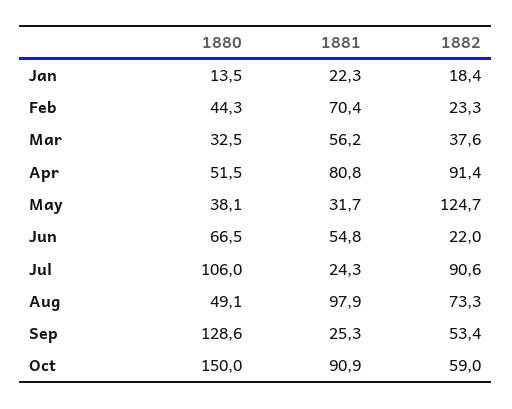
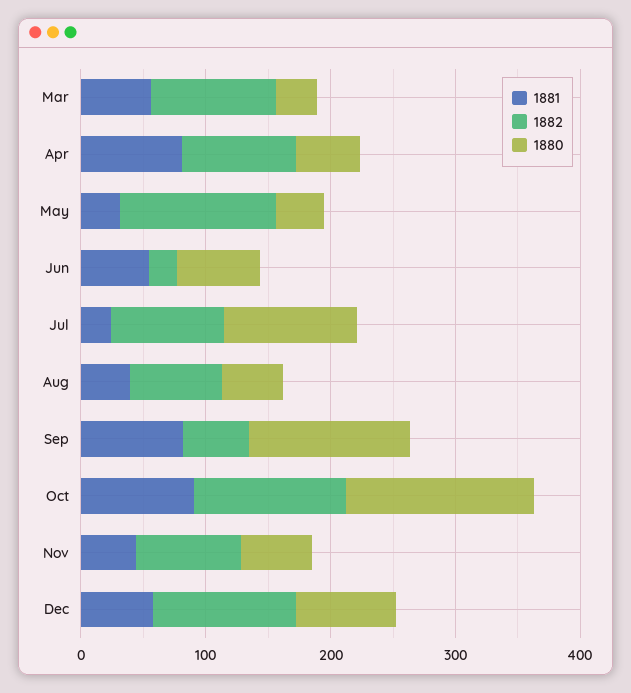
1880, Jan: 13.5 -> none
1881, Jan: 22.3 -> none
1882, Jan: 18.4 -> none
1880, Feb: 44.3 -> none
1881, Feb: 70.4 -> none
1882, Feb: 23.3 -> none
1882, Mar: 37.6 -> 100
1881, Aug: 97.9 -> 40
1881, Sep: 25.3 -> 80
1882, Oct: 59 -> 120
1881, Nov: none -> 40
1882, Nov: none -> 80
1880, Nov: none -> 60
1881, Dec: none -> 60
1882, Dec: none -> 120
1880, Dec: none -> 80

